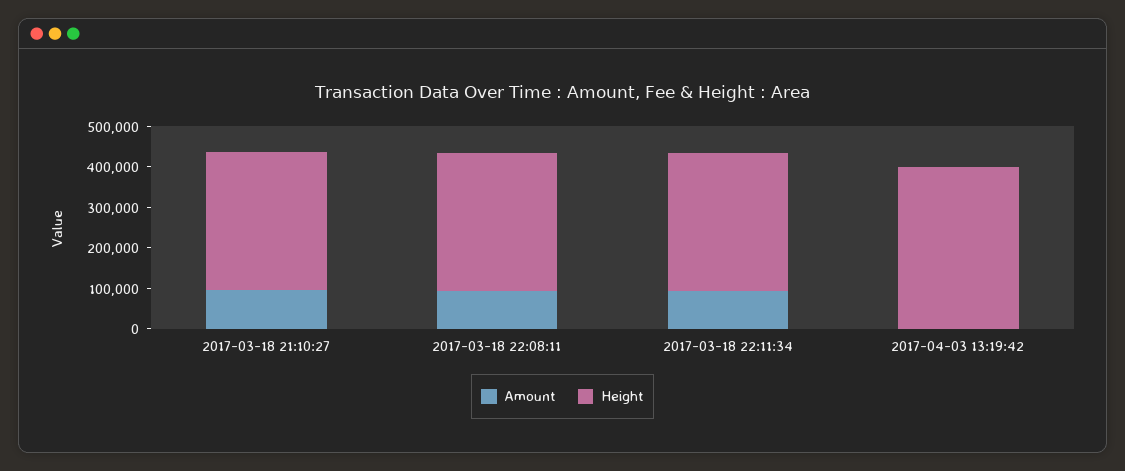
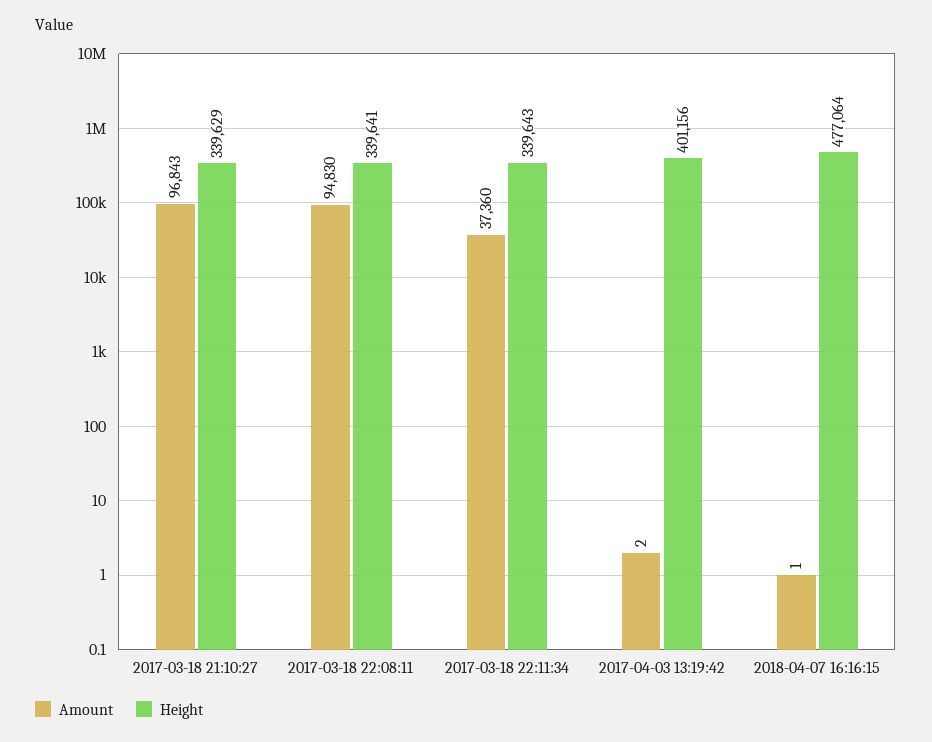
Amount, 2017-03-18 22:11:34: 100000 -> 37360
Amount, 2018-04-07 16:16:15: none -> 1
Height, 2018-04-07 16:16:15: none -> 477064

